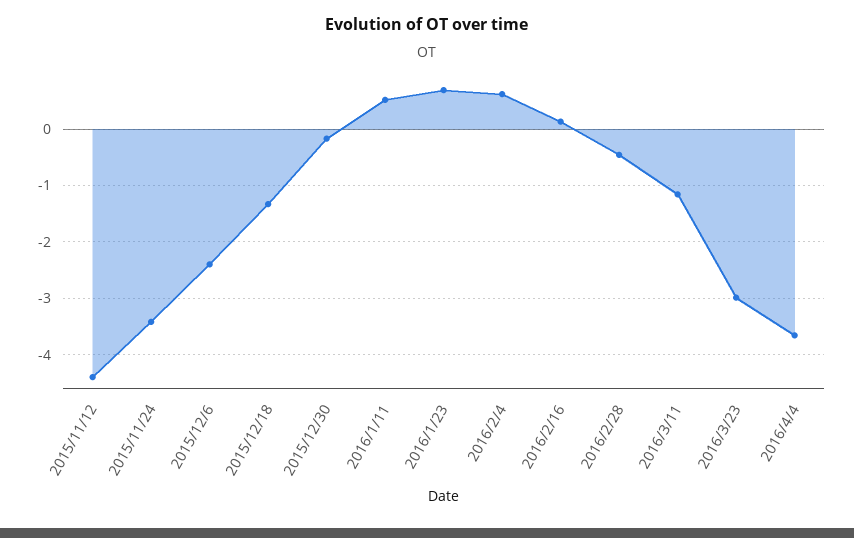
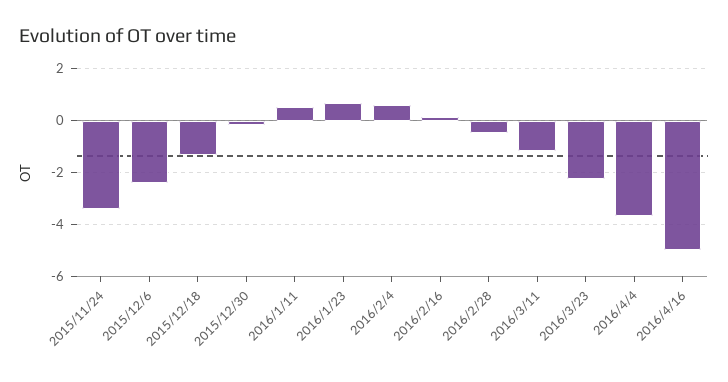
2015/11/12: -4.4 -> none
2016/3/23: -3 -> -2.25
2016/4/16: none -> -5

